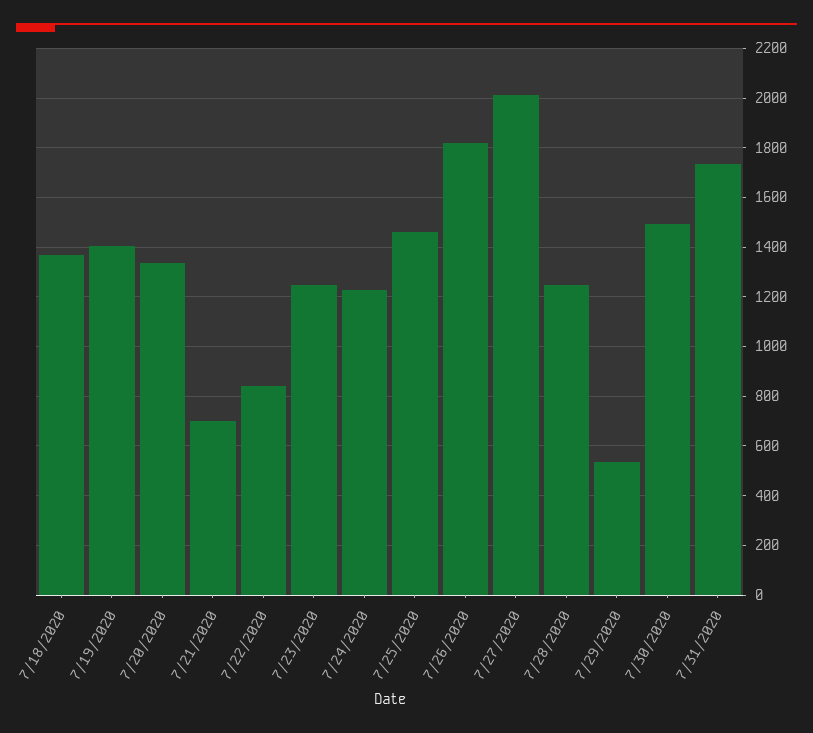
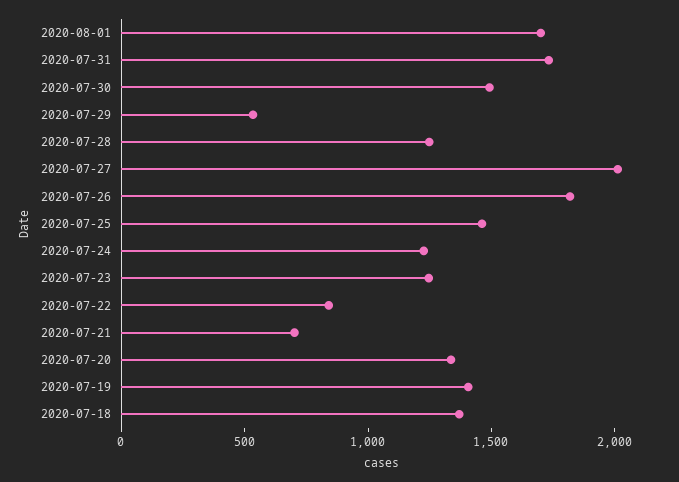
2020-08-01: none -> 1700

